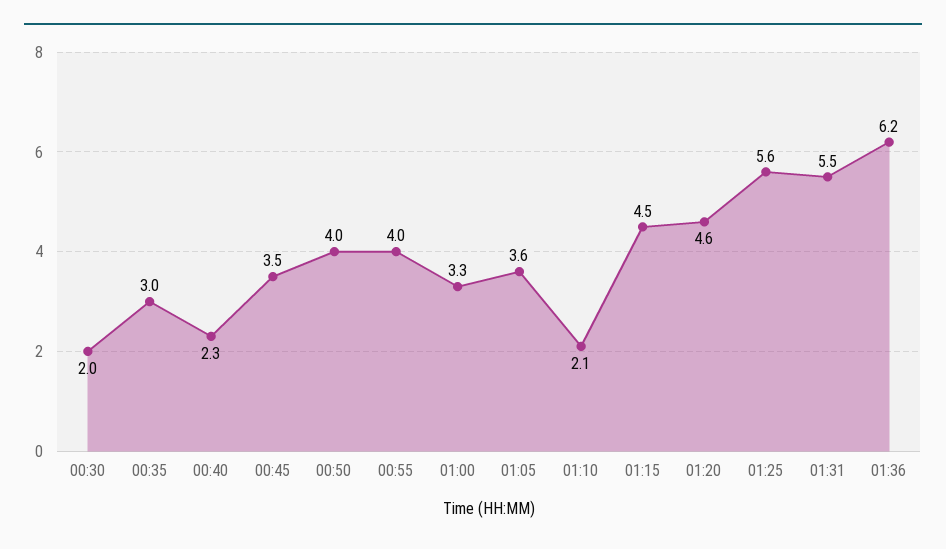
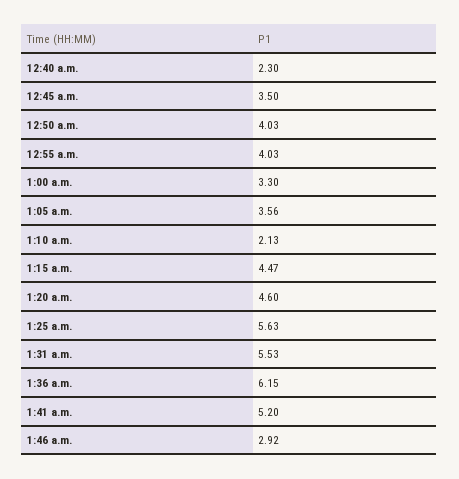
00:30: 2 -> none
00:35: 3 -> none
1:41 a.m.: none -> 5.2
1:46 a.m.: none -> 2.92

